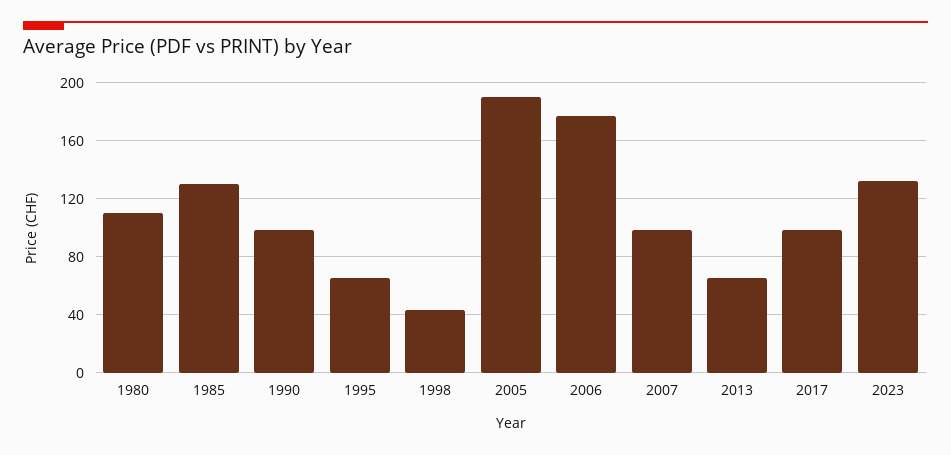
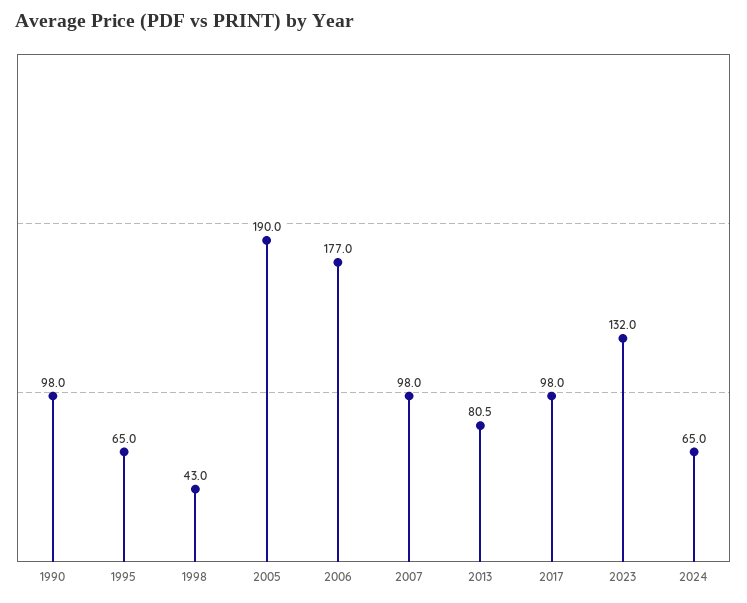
1980: 110 -> none
1985: 130 -> none
2013: 65 -> 80.5
2024: none -> 65

